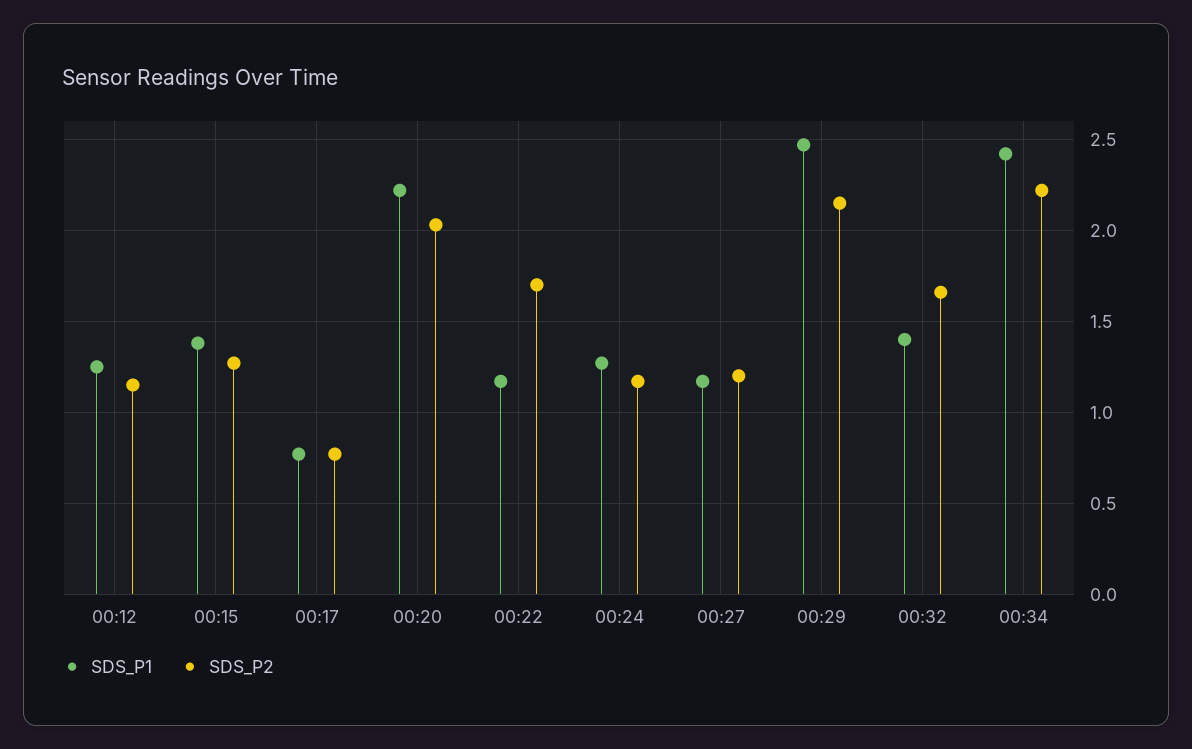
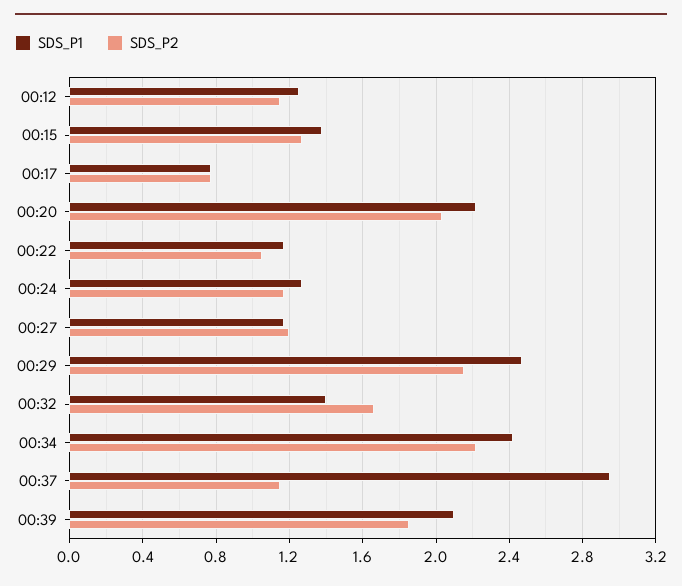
SDS_P2, 00:22: 1.7 -> 1.05
SDS_P1, 00:37: none -> 2.95
SDS_P2, 00:37: none -> 1.15
SDS_P1, 00:39: none -> 2.1
SDS_P2, 00:39: none -> 1.85

